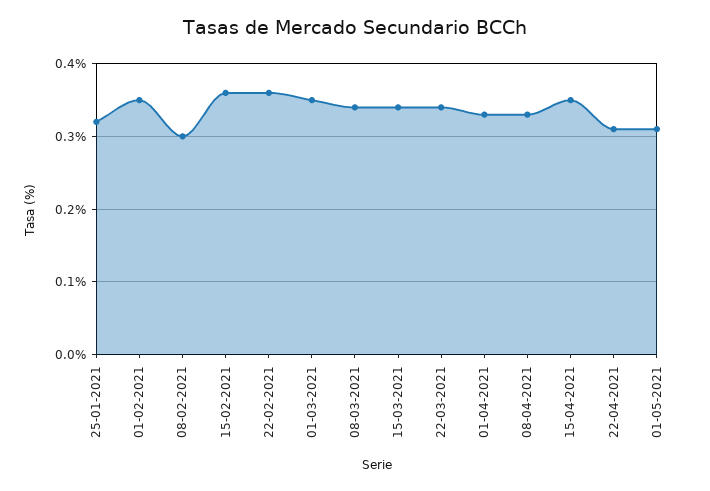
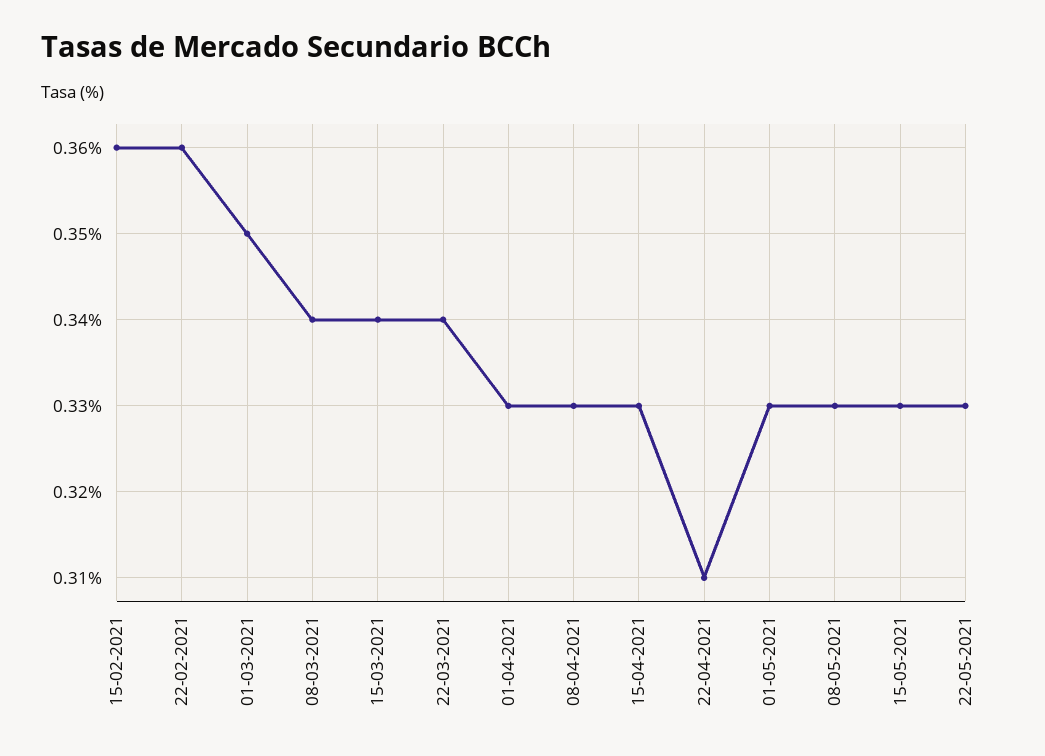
25-01-2021: 0.32 -> none
01-02-2021: 0.35 -> none
08-02-2021: 0.3 -> none
15-04-2021: 0.35 -> 0.33
01-05-2021: 0.31 -> 0.33
08-05-2021: none -> 0.33
15-05-2021: none -> 0.33
22-05-2021: none -> 0.33

